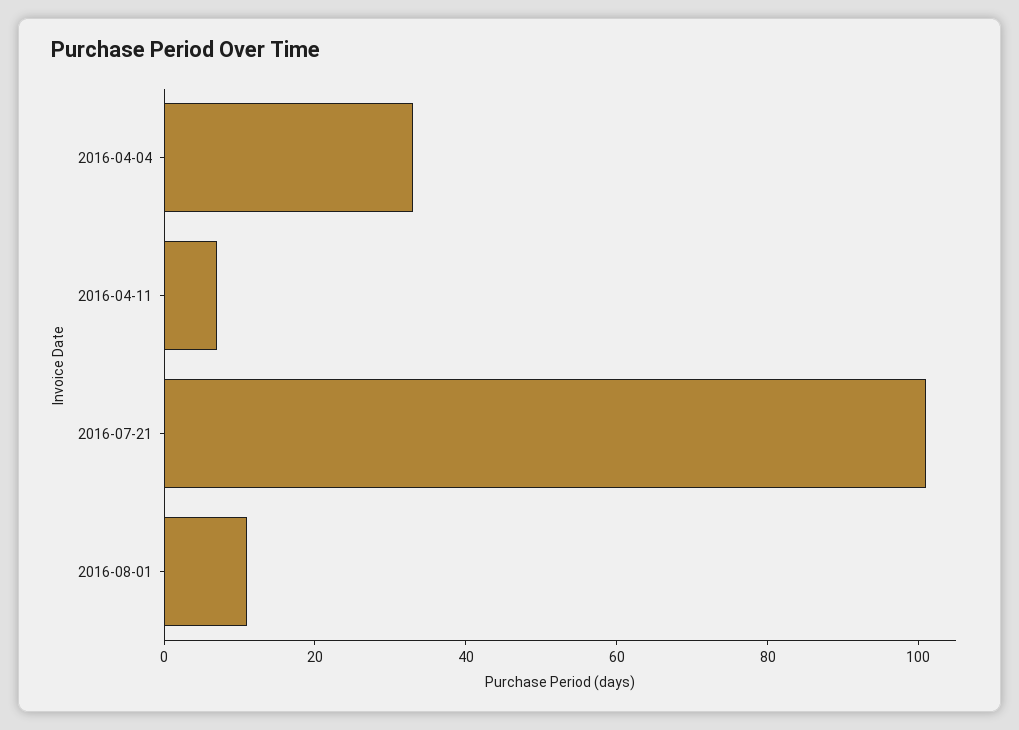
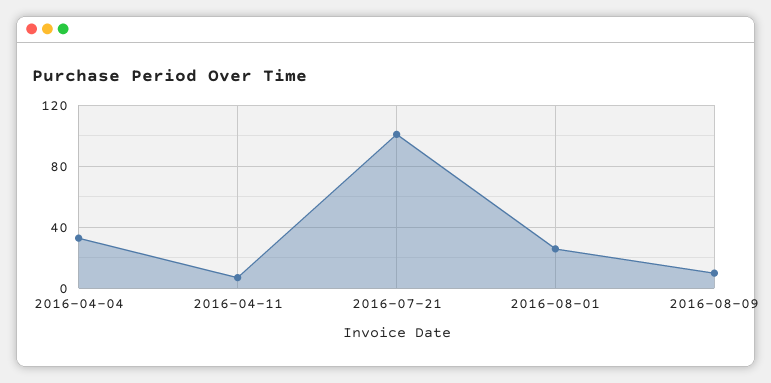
2016-08-01: 10 -> 25
2016-08-09: none -> 10

